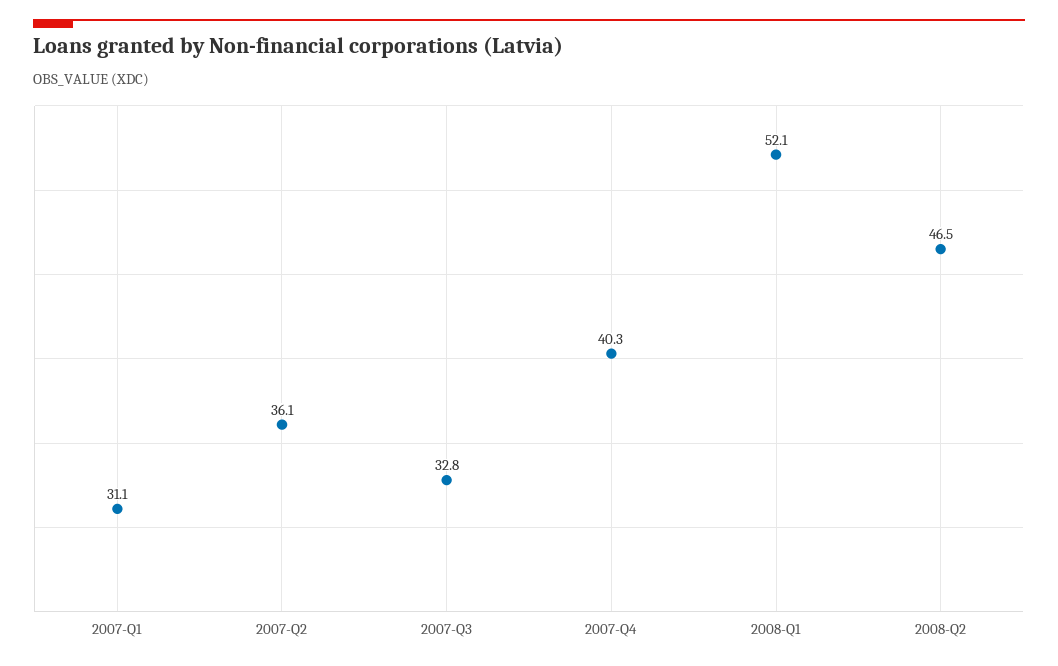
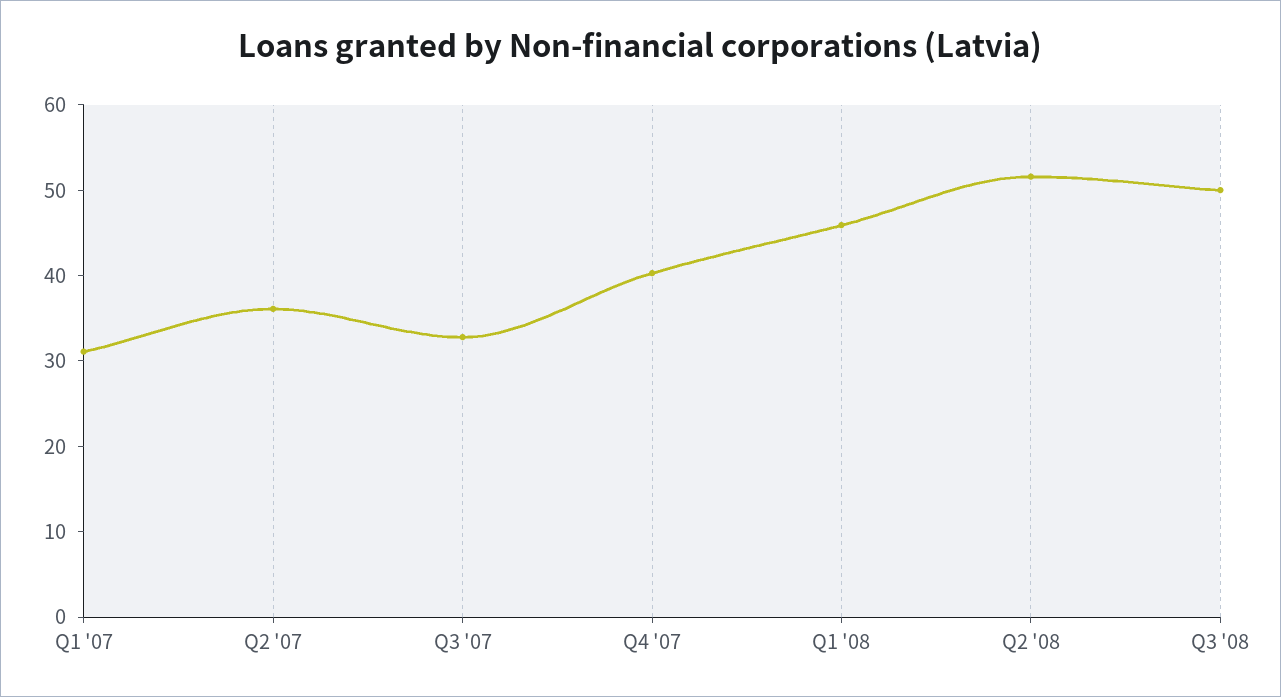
2008-Q1: 52.1 -> 46
2008-Q2: 46.5 -> 52
Q3 '08: none -> 50

